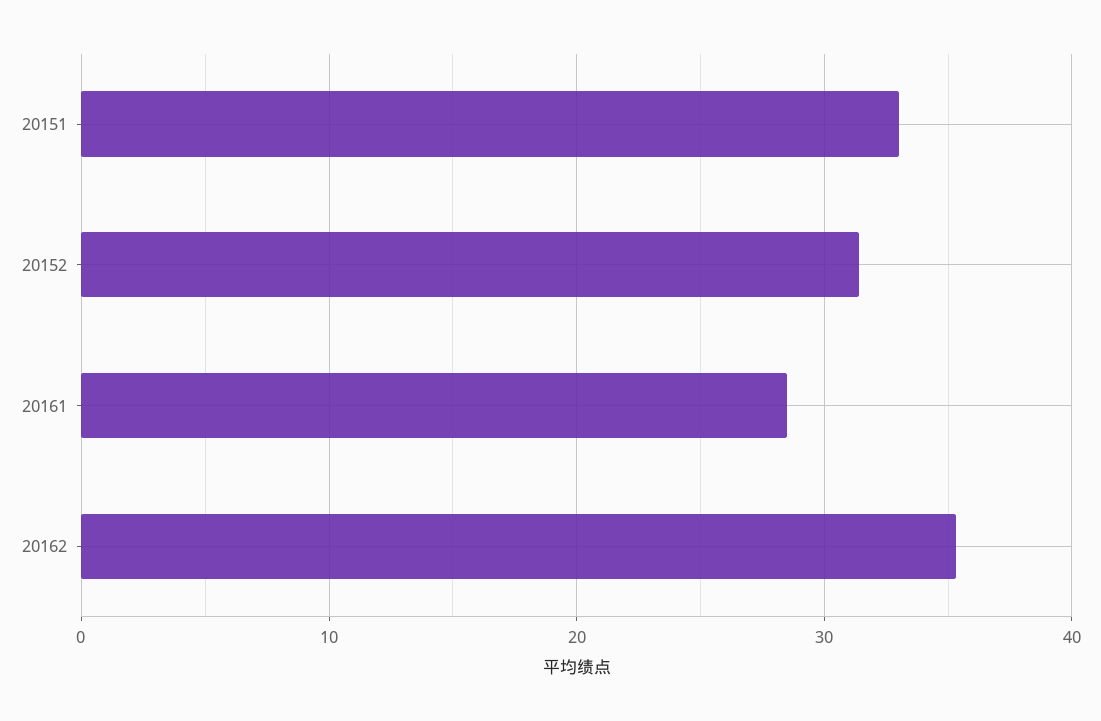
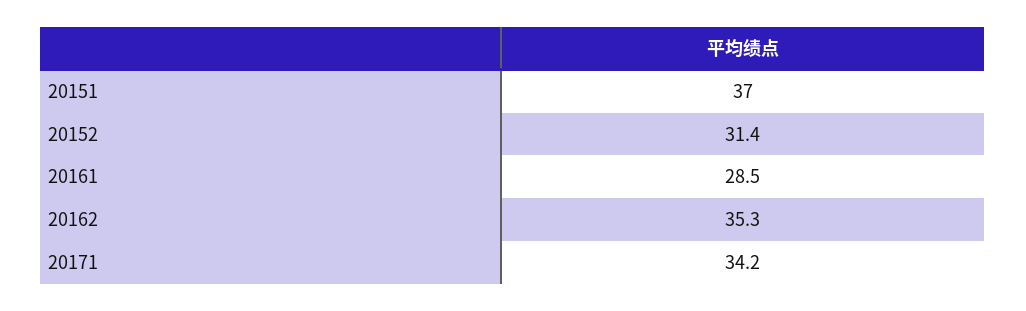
20151: 33 -> 37
20171: none -> 34.2

